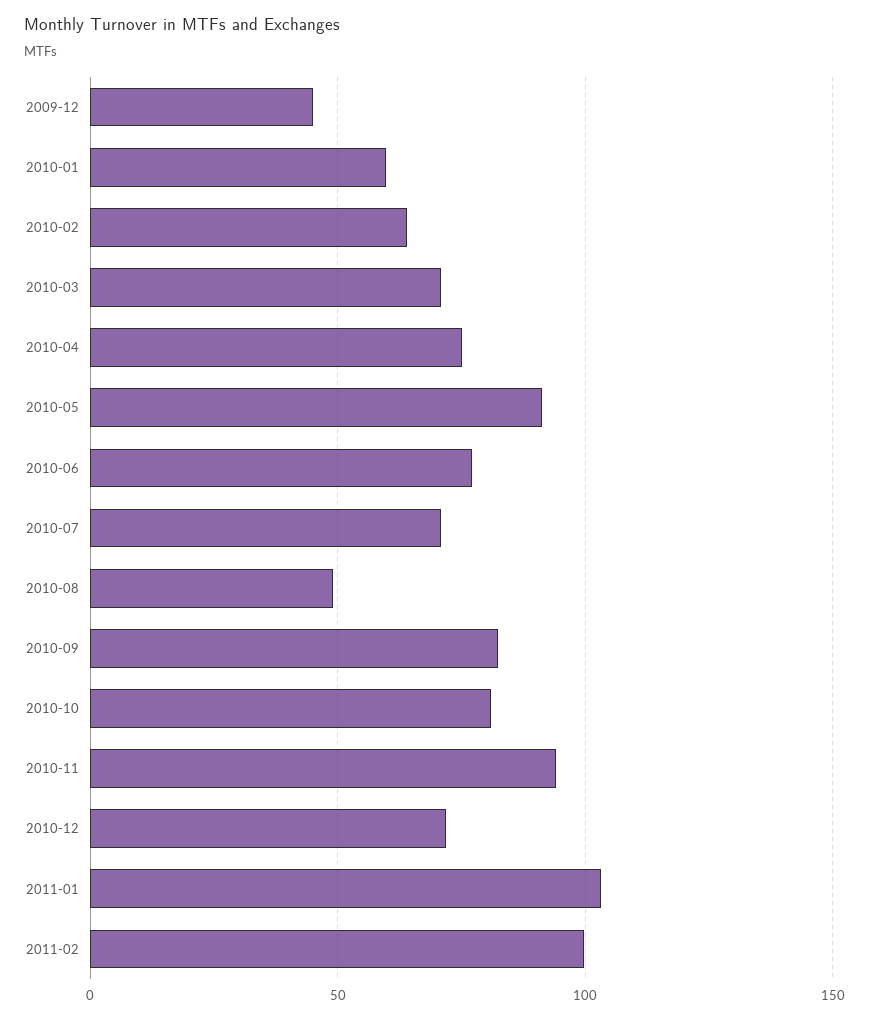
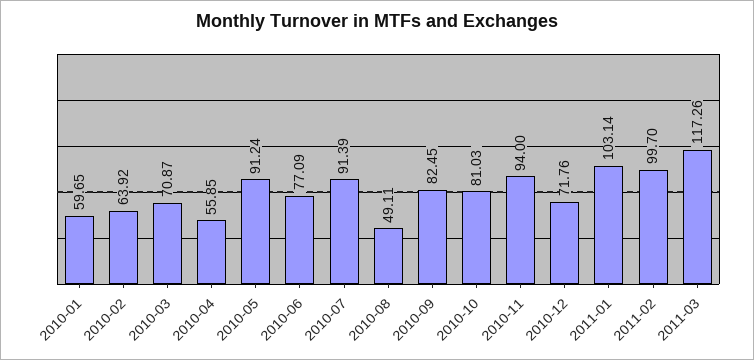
2009-12: 45 -> none
2010-04: 75 -> 55.85
2010-07: 70 -> 91.39
2011-03: none -> 117.26

